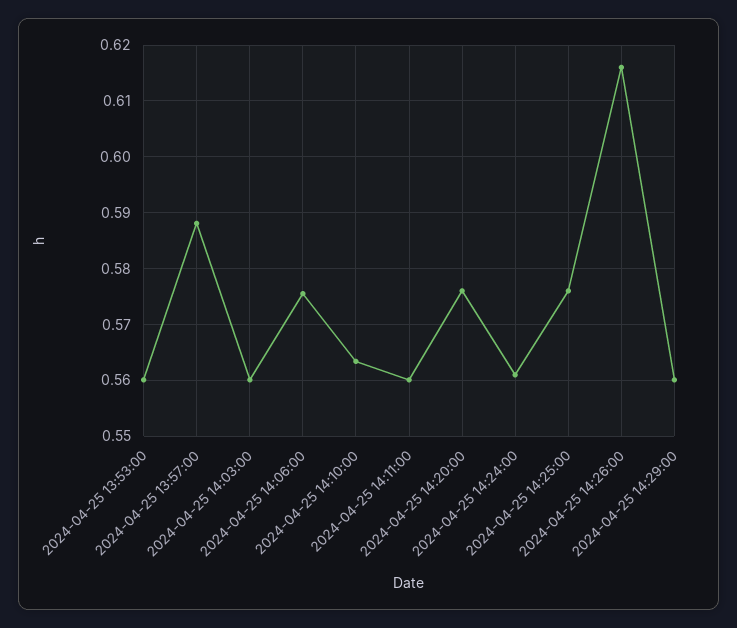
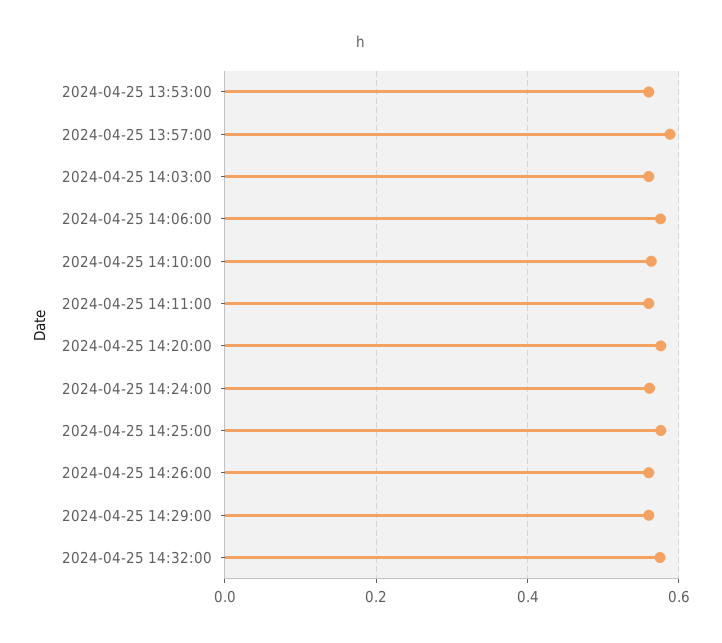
2024-04-25 14:26:00: 0.616 -> 0.56
2024-04-25 14:32:00: none -> 0.58

